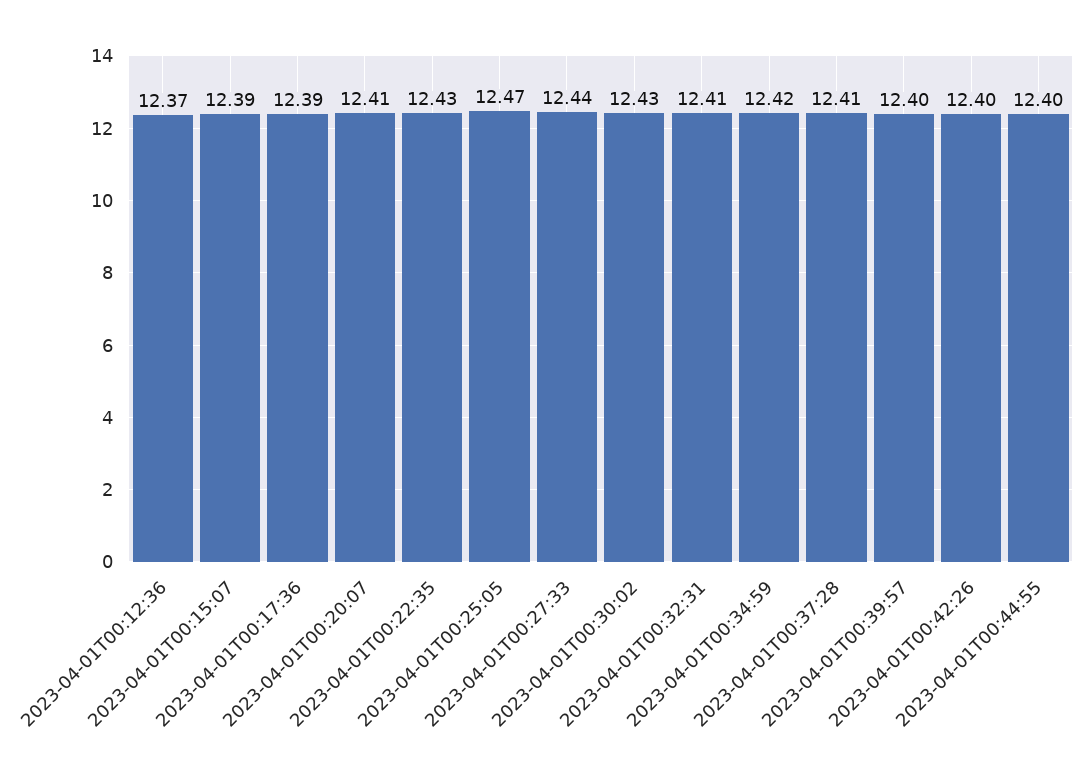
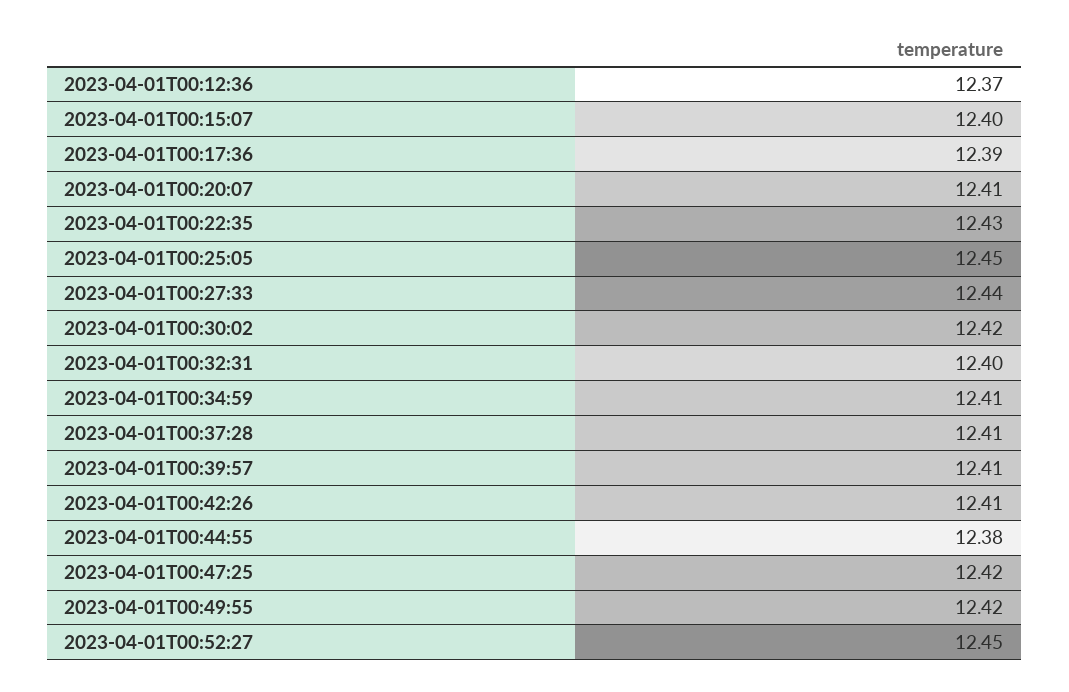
2023-04-01T00:15:07: 12.39 -> 12.4
2023-04-01T00:25:05: 12.47 -> 12.45
2023-04-01T00:30:02: 12.43 -> 12.42
2023-04-01T00:32:31: 12.41 -> 12.4
2023-04-01T00:34:59: 12.42 -> 12.41
2023-04-01T00:39:57: 12.4 -> 12.41
2023-04-01T00:42:26: 12.4 -> 12.41
2023-04-01T00:44:55: 12.4 -> 12.38
2023-04-01T00:47:25: none -> 12.42
2023-04-01T00:49:55: none -> 12.42
2023-04-01T00:52:27: none -> 12.45

